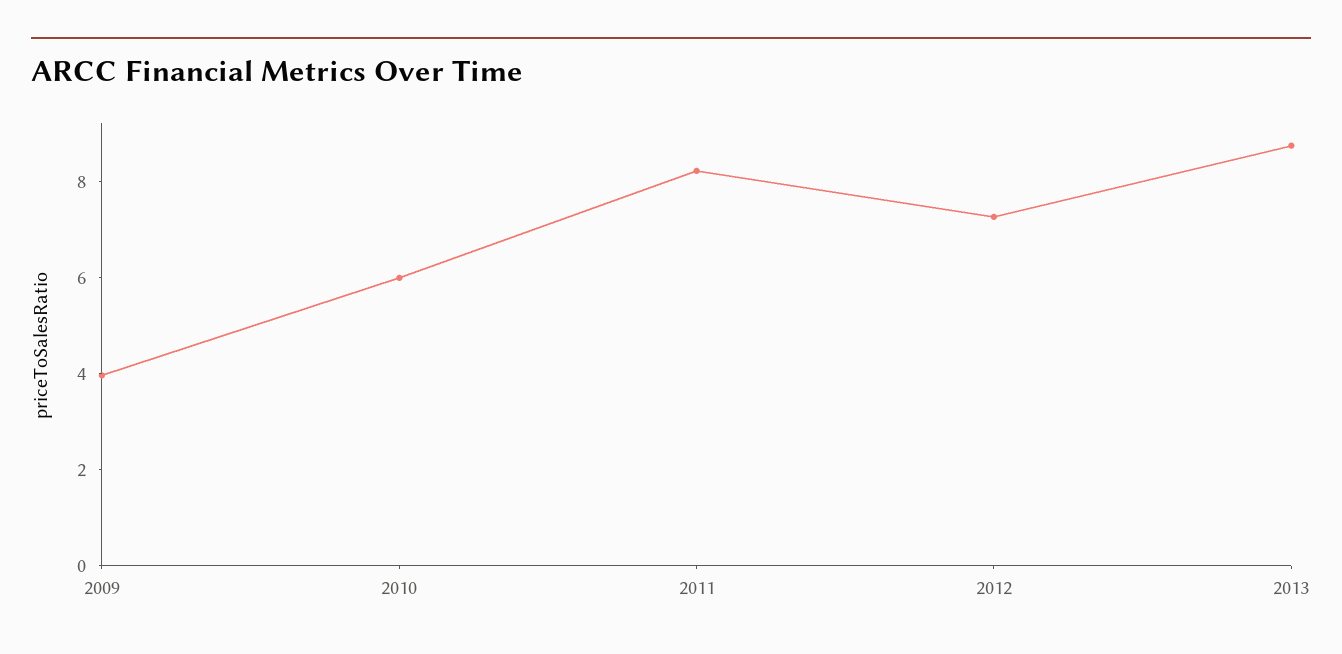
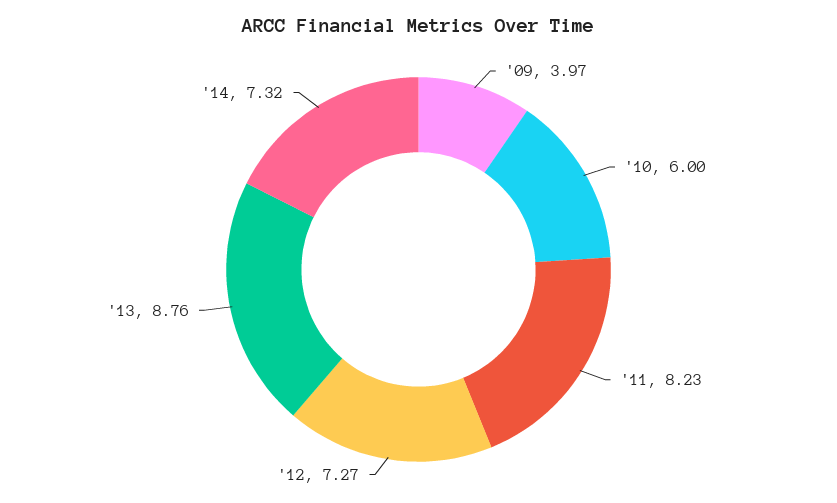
'14: none -> 7.32

